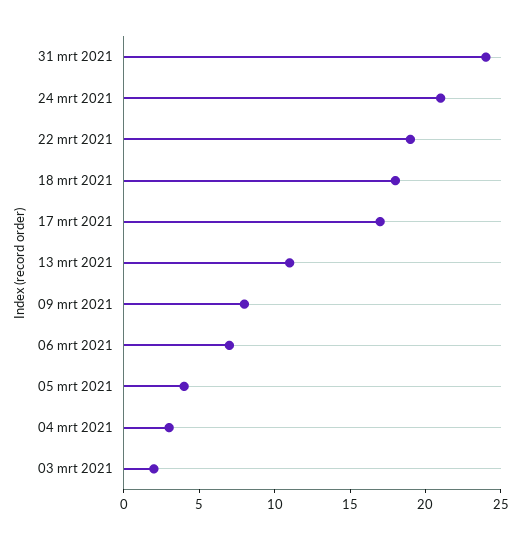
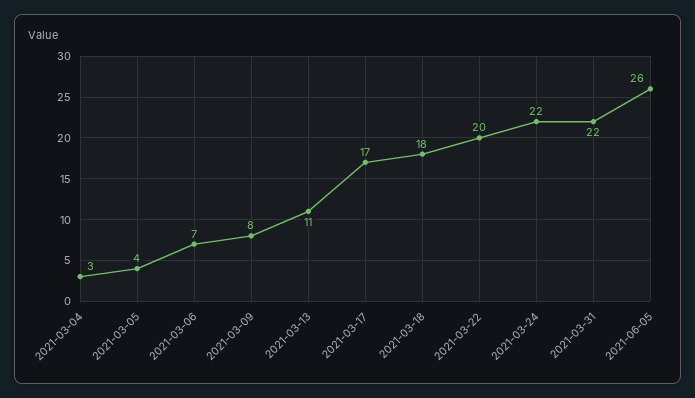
31 mrt 2021: 24 -> 22
24 mrt 2021: 21 -> 22
22 mrt 2021: 19 -> 20
03 mrt 2021: 2 -> none
2021-06-05: none -> 26

